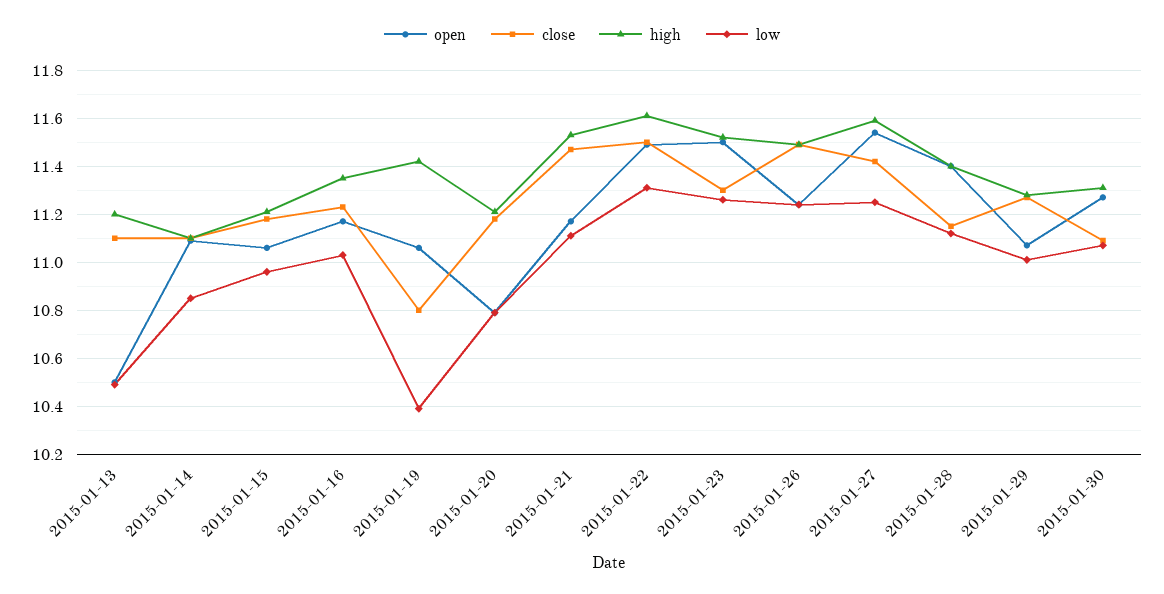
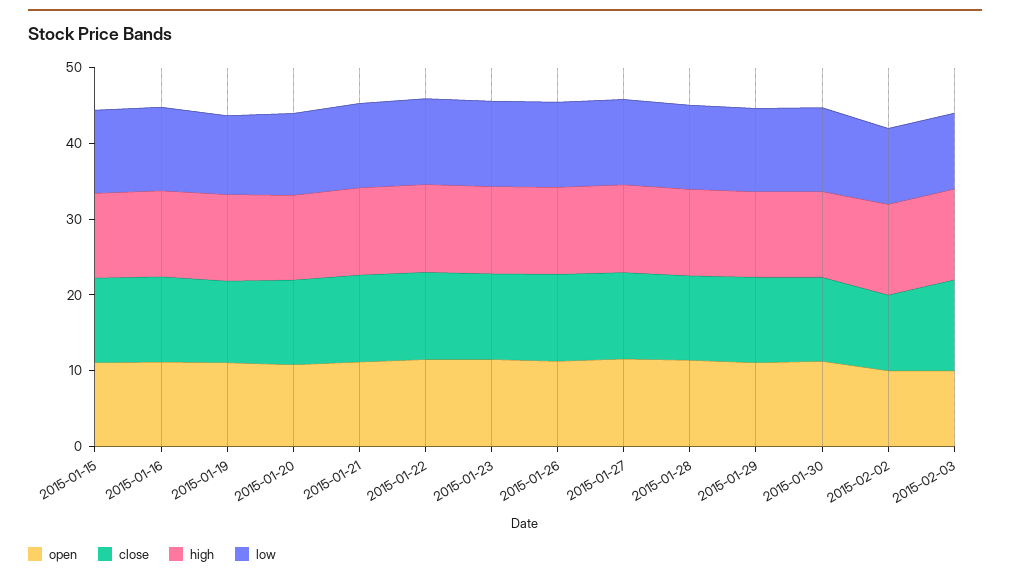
open, 2015-01-13: 10.5 -> none
close, 2015-01-13: 11.1 -> none
high, 2015-01-13: 11.2 -> none
low, 2015-01-13: 10.5 -> none
open, 2015-01-14: 11.1 -> none
close, 2015-01-14: 11.1 -> none
high, 2015-01-14: 11.1 -> none
low, 2015-01-14: 10.85 -> none
open, 2015-02-02: none -> 10
close, 2015-02-02: none -> 10
high, 2015-02-02: none -> 12
low, 2015-02-02: none -> 10
open, 2015-02-03: none -> 10
close, 2015-02-03: none -> 12
high, 2015-02-03: none -> 12
low, 2015-02-03: none -> 10

